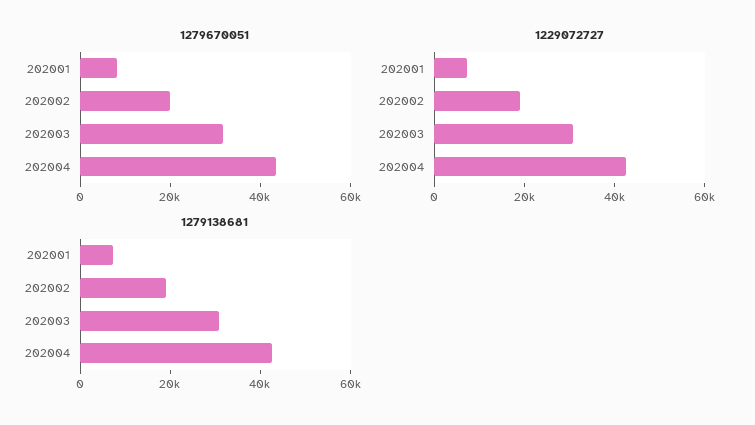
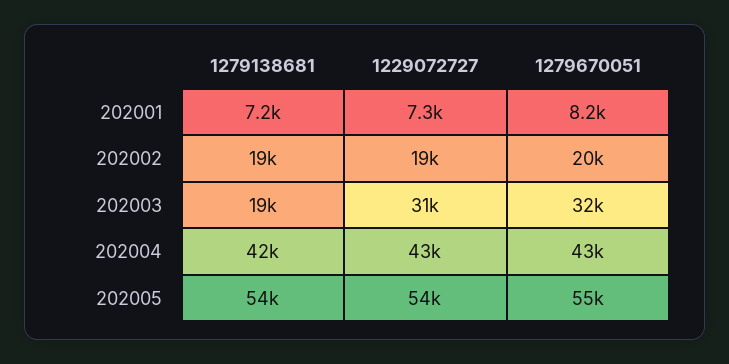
1279138681, 202003: 30000 -> 19000
1279138681, 202005: none -> 54000
1229072727, 202005: none -> 54000
1279670051, 202005: none -> 55000

